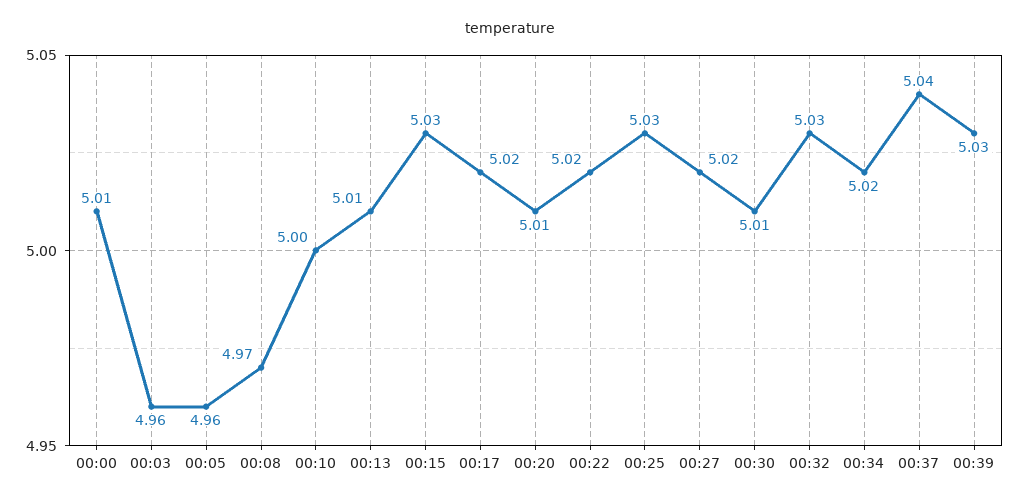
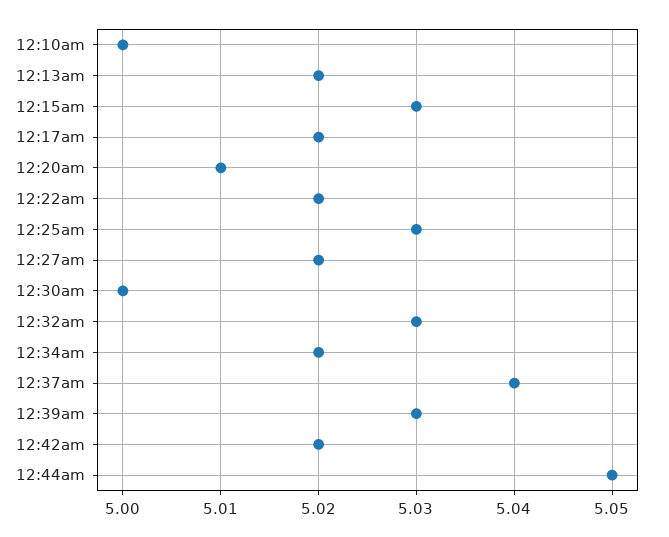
00:00: 5.01 -> none
00:03: 4.96 -> none
00:05: 4.96 -> none
00:08: 4.97 -> none
00:13: 5.01 -> 5.02
00:30: 5.01 -> 5
12:42am: none -> 5.02
12:44am: none -> 5.05

